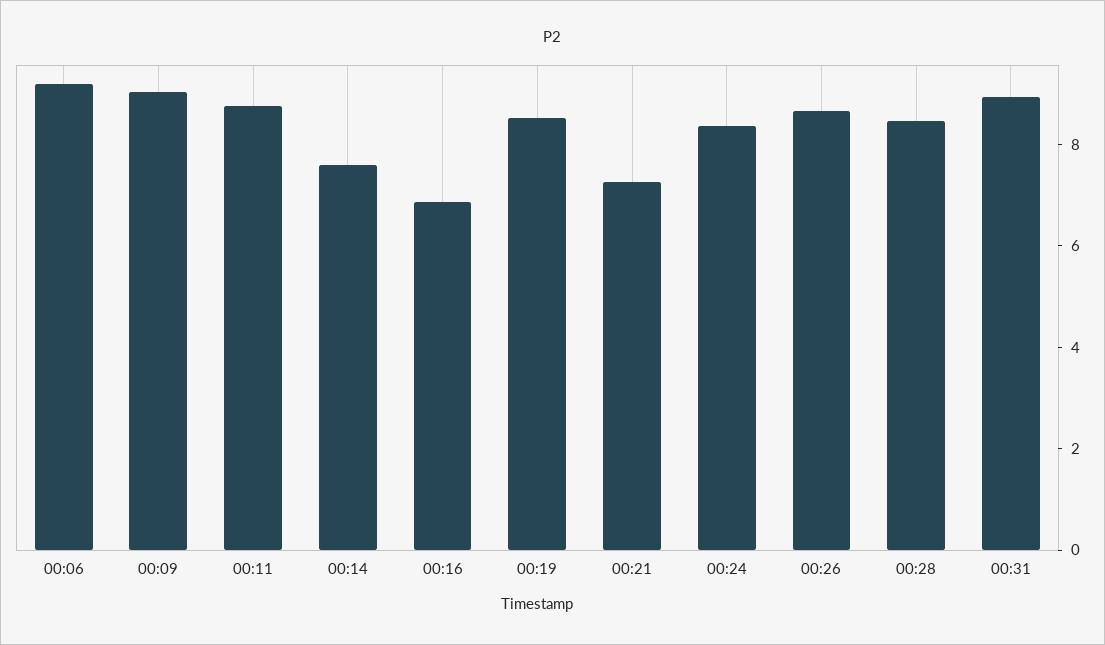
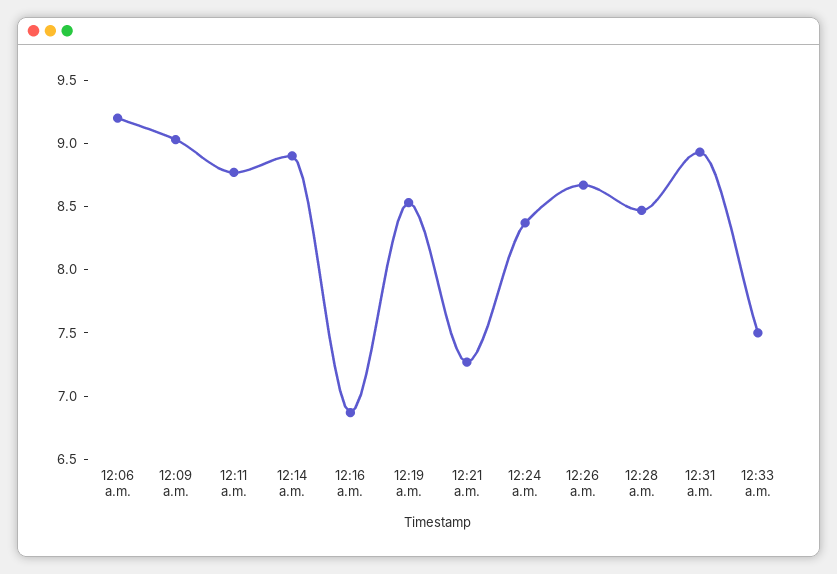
00:14: 7.5 -> 8.9
12:33 a.m.: none -> 7.5

